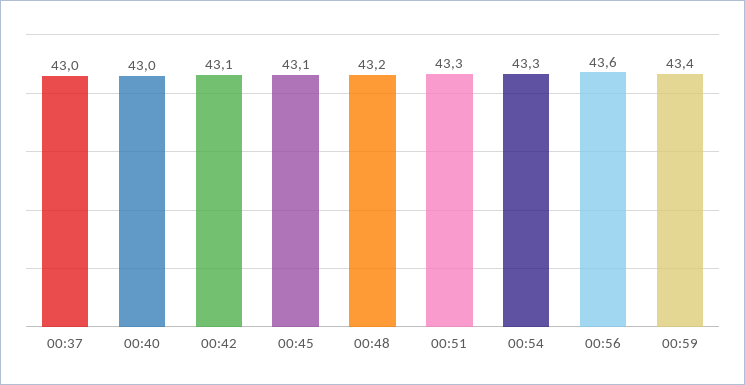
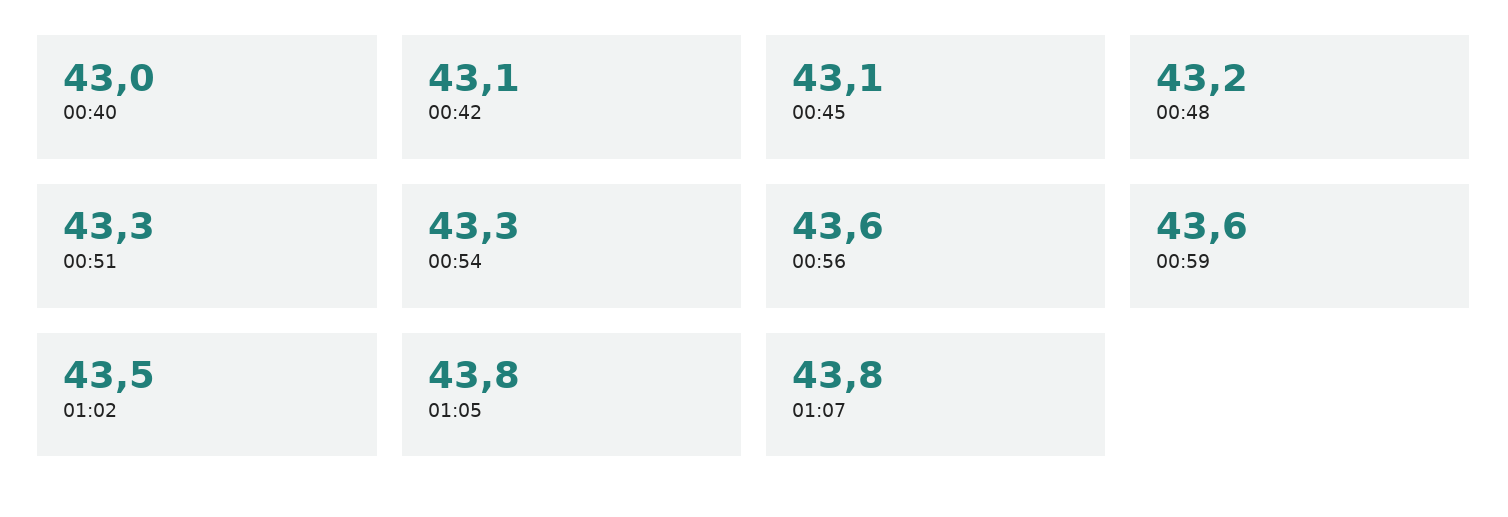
00:37: 43 -> none
00:59: 43.4 -> 43.6
01:02: none -> 43.5
01:05: none -> 43.8
01:07: none -> 43.8

